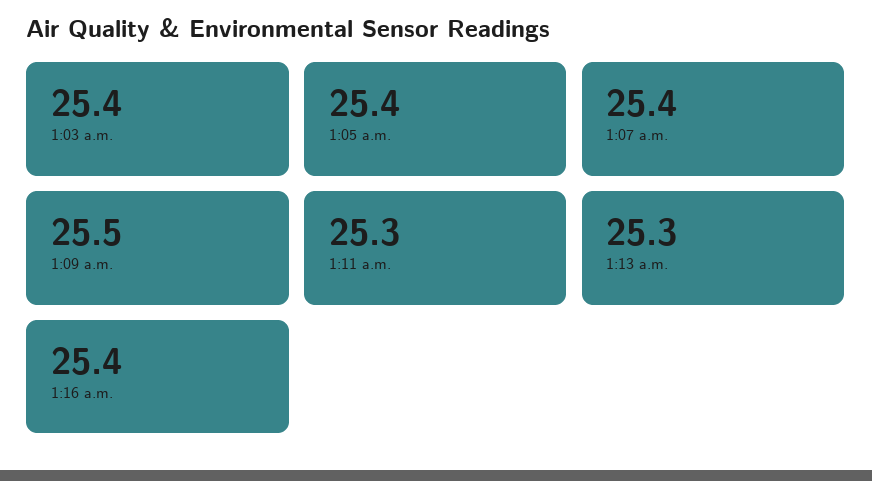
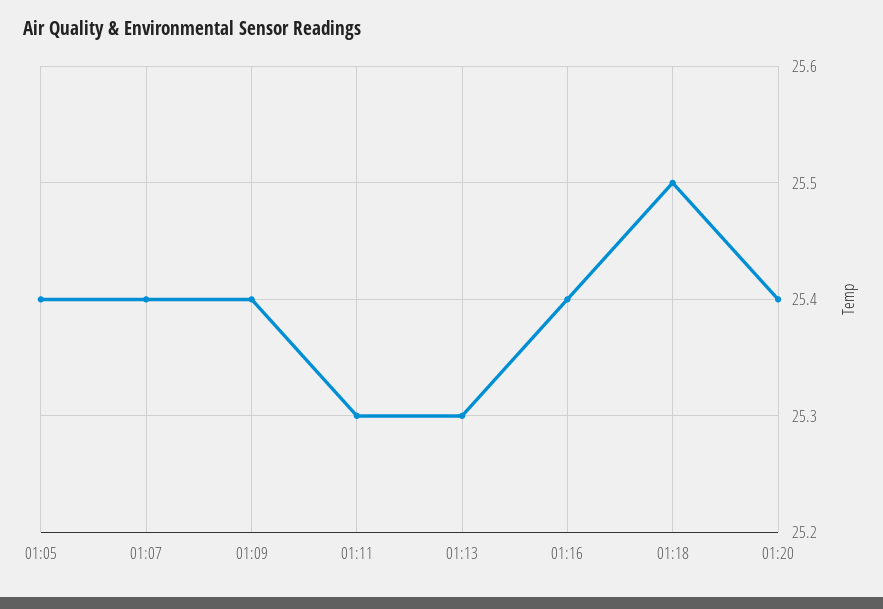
1:03 a.m.: 25.4 -> none
1:09 a.m.: 25.5 -> 25.4
01:18: none -> 25.5
01:20: none -> 25.4

